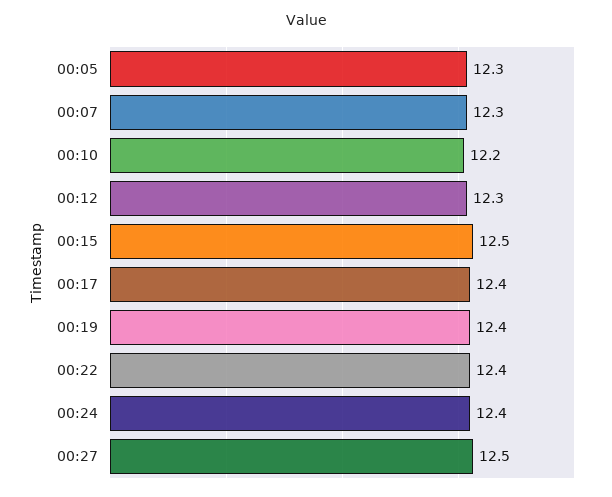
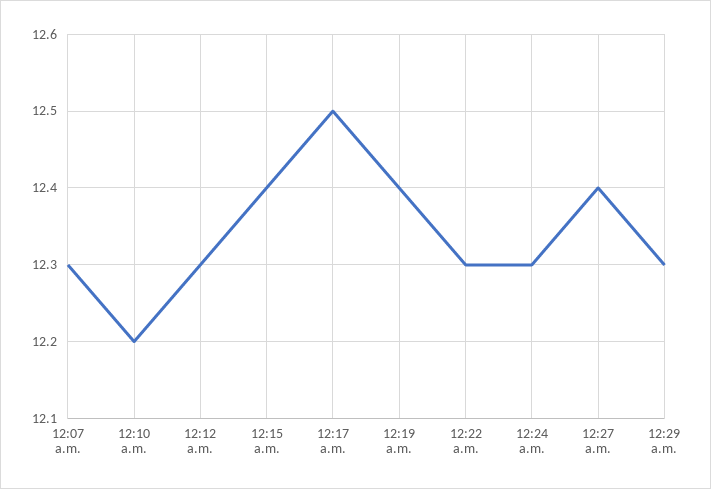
00:05: 12.3 -> none
00:15: 12.5 -> 12.4
00:17: 12.4 -> 12.5
00:22: 12.4 -> 12.3
00:24: 12.4 -> 12.3
00:27: 12.5 -> 12.4
12:29 a.m.: none -> 12.3

